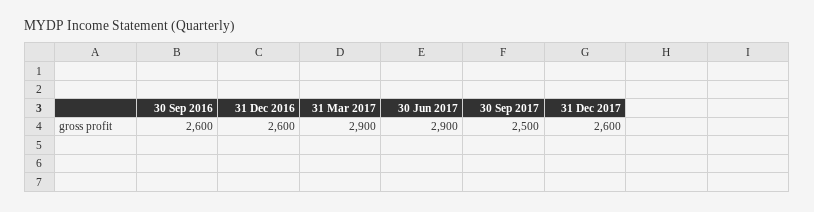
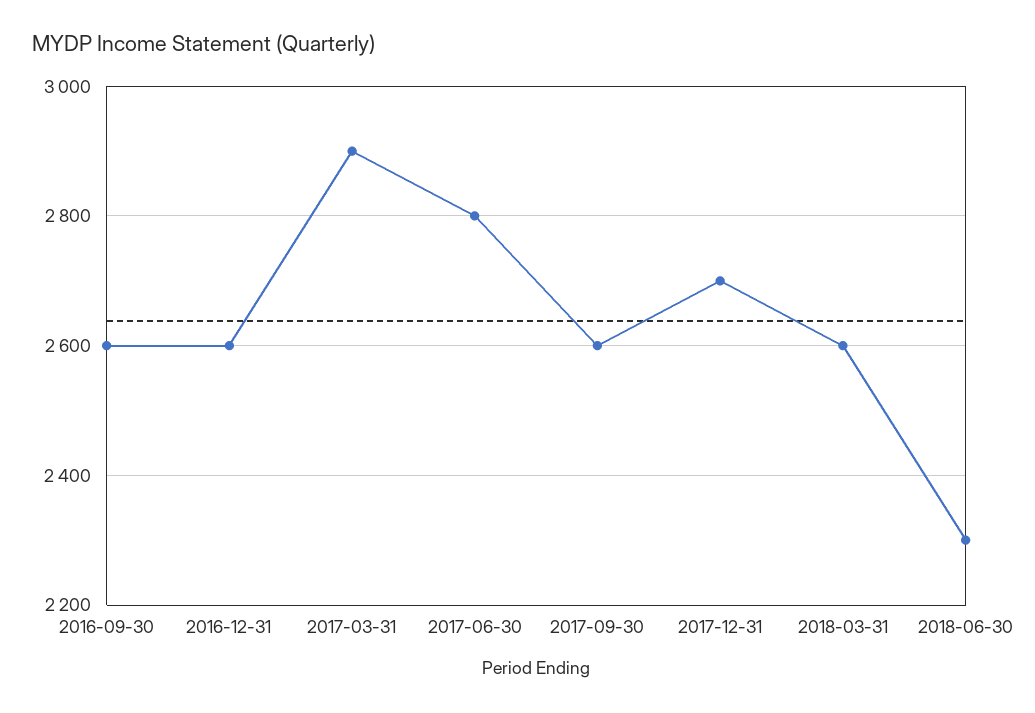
30 Jun 2017: 2900 -> 2800
30 Sep 2017: 2500 -> 2600
31 Dec 2017: 2600 -> 2700
2018-03-31: none -> 2600
2018-06-30: none -> 2300

